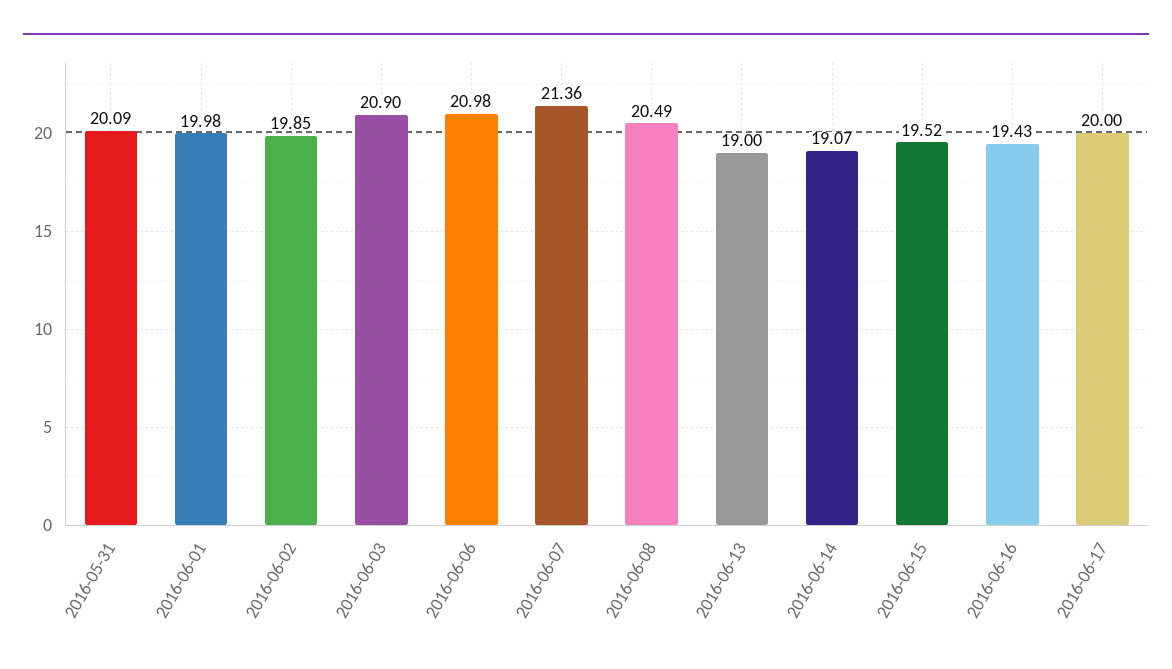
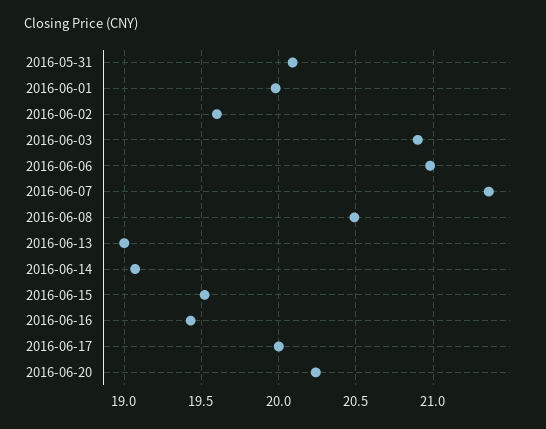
2016-06-02: 19.85 -> 19.6
2016-06-20: none -> 20.25

